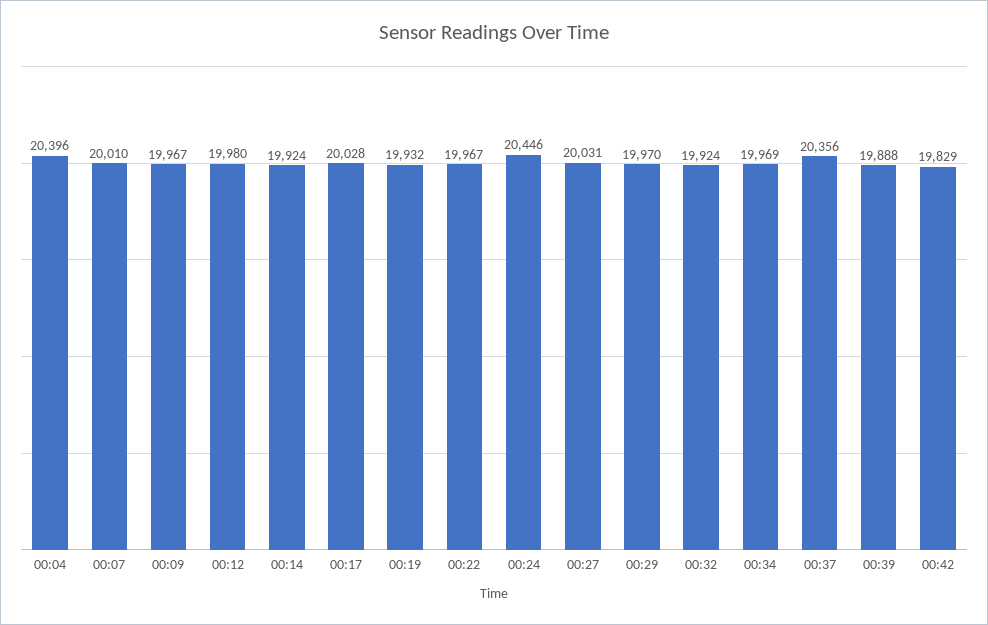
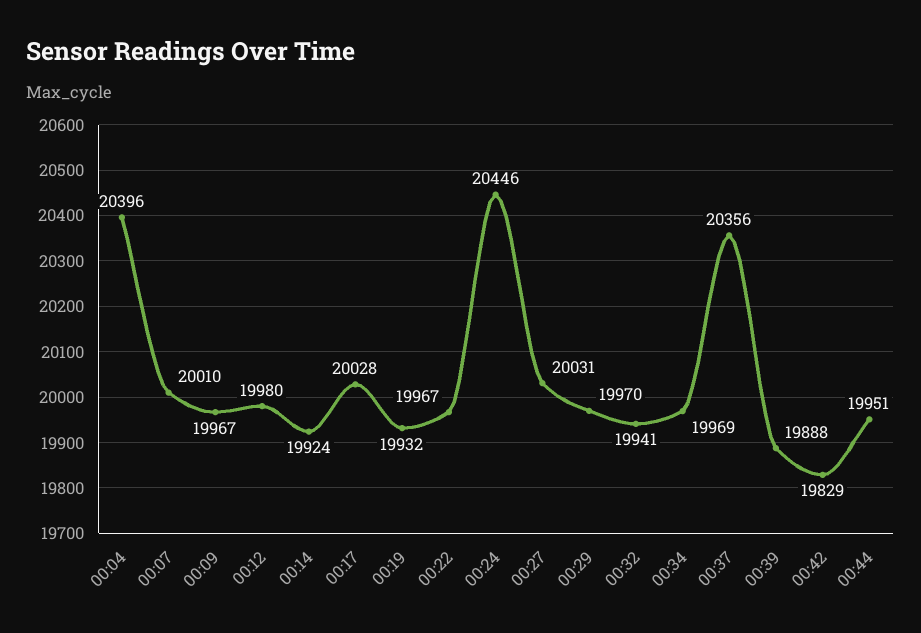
00:32: 19924 -> 19941
00:44: none -> 19951

